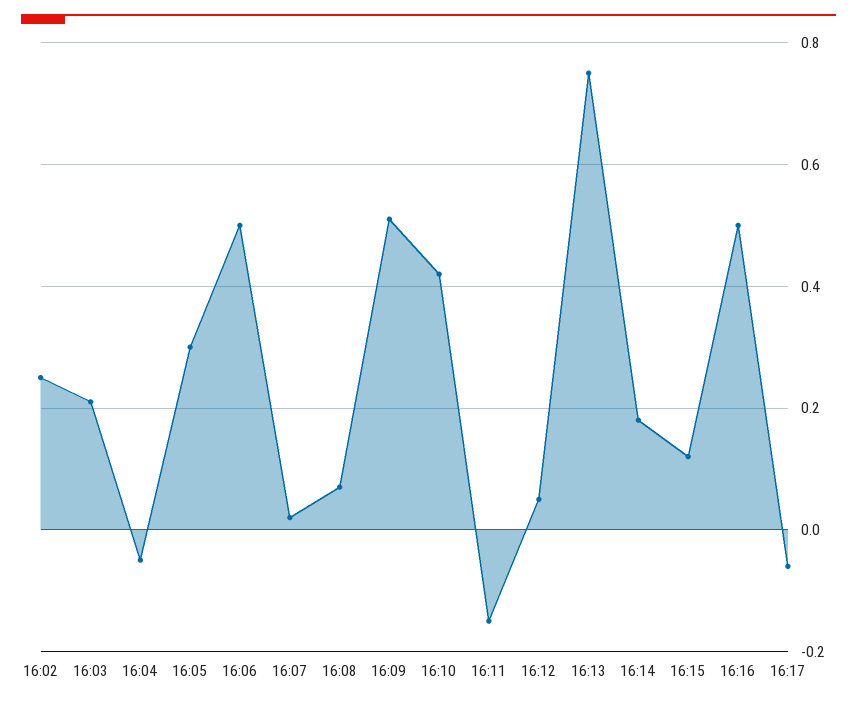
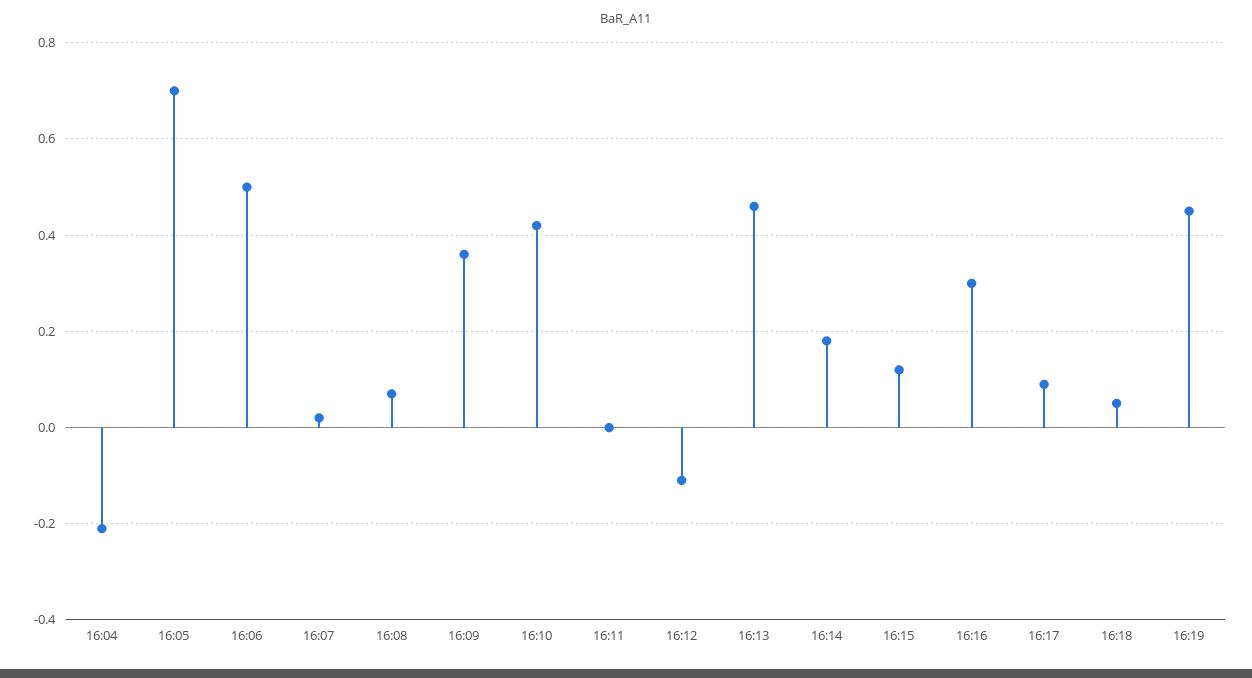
16:02: 0.25 -> none
16:03: 0.2 -> none
16:04: -0.05 -> -0.2
16:05: 0.3 -> 0.7
16:09: 0.5 -> 0.35
16:11: -0.15 -> 0
16:12: 0.05 -> -0.1
16:13: 0.75 -> 0.45
16:16: 0.5 -> 0.3
16:17: -0.05 -> 0.1
16:18: none -> 0.05
16:19: none -> 0.45

